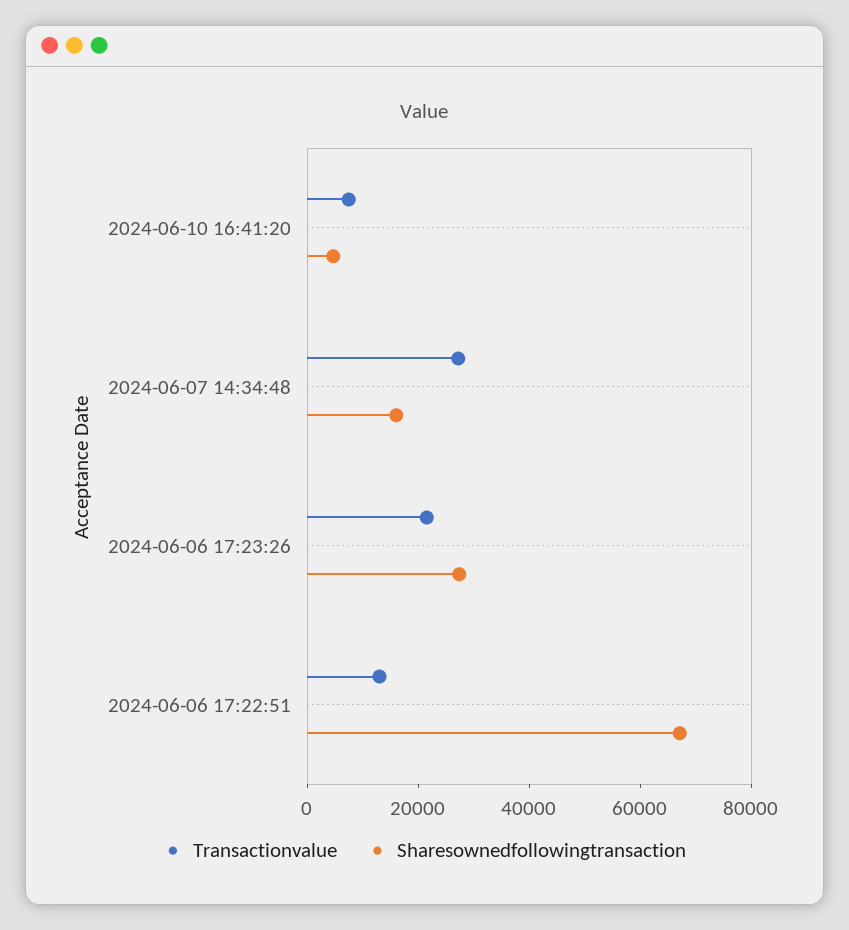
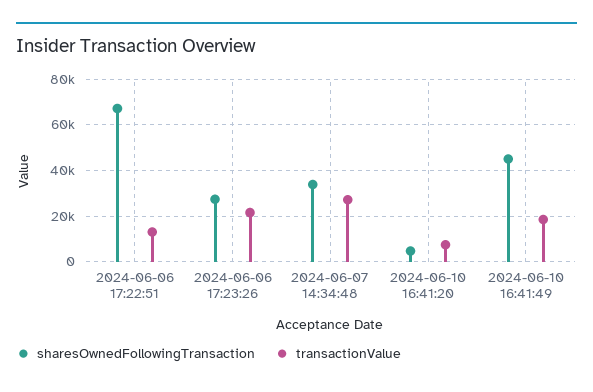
Sharesownedfollowingtransaction, 2024-06-07 14:34:48: 15000 -> 35000
Sharesownedfollowingtransaction, 2024-06-10 16:41:49: none -> 45000
Transactionvalue, 2024-06-10 16:41:49: none -> 20000

